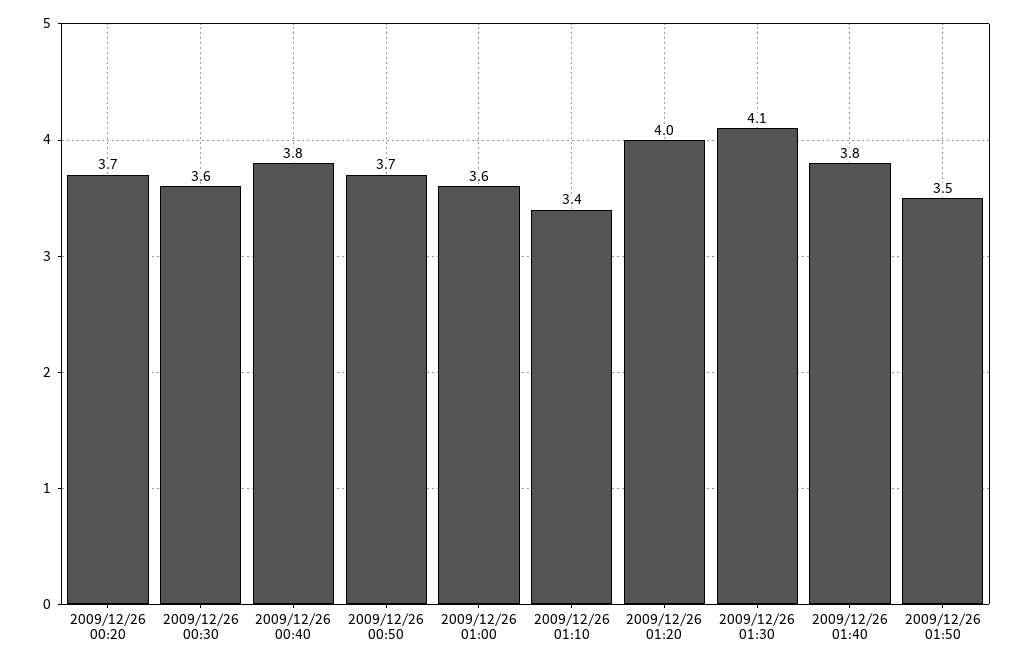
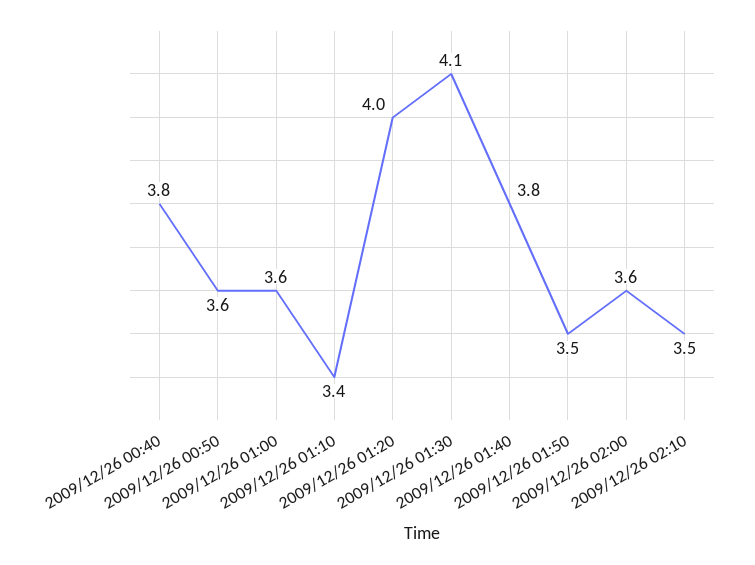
2009/12/26 00:20: 3.7 -> none
2009/12/26 00:30: 3.6 -> none
2009/12/26 00:50: 3.7 -> 3.6
2009/12/26 02:00: none -> 3.6
2009/12/26 02:10: none -> 3.5

